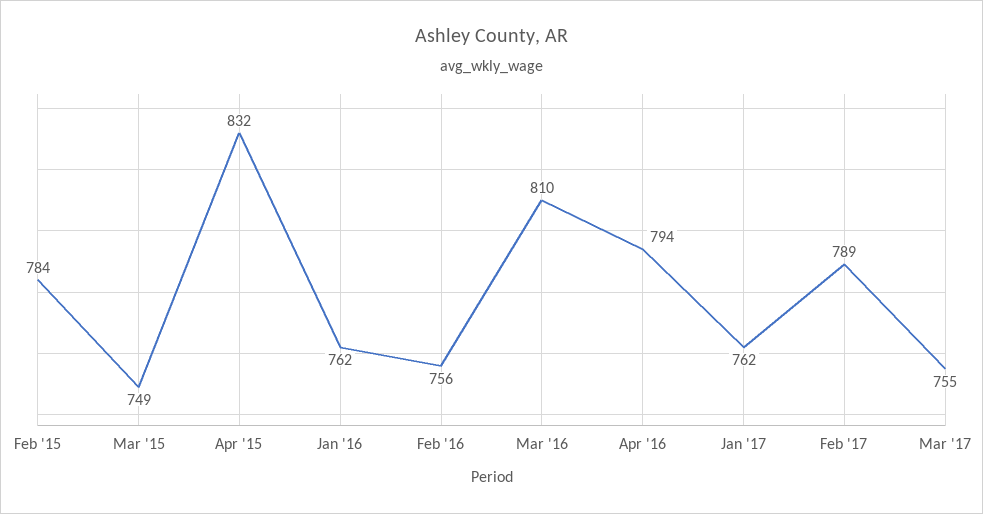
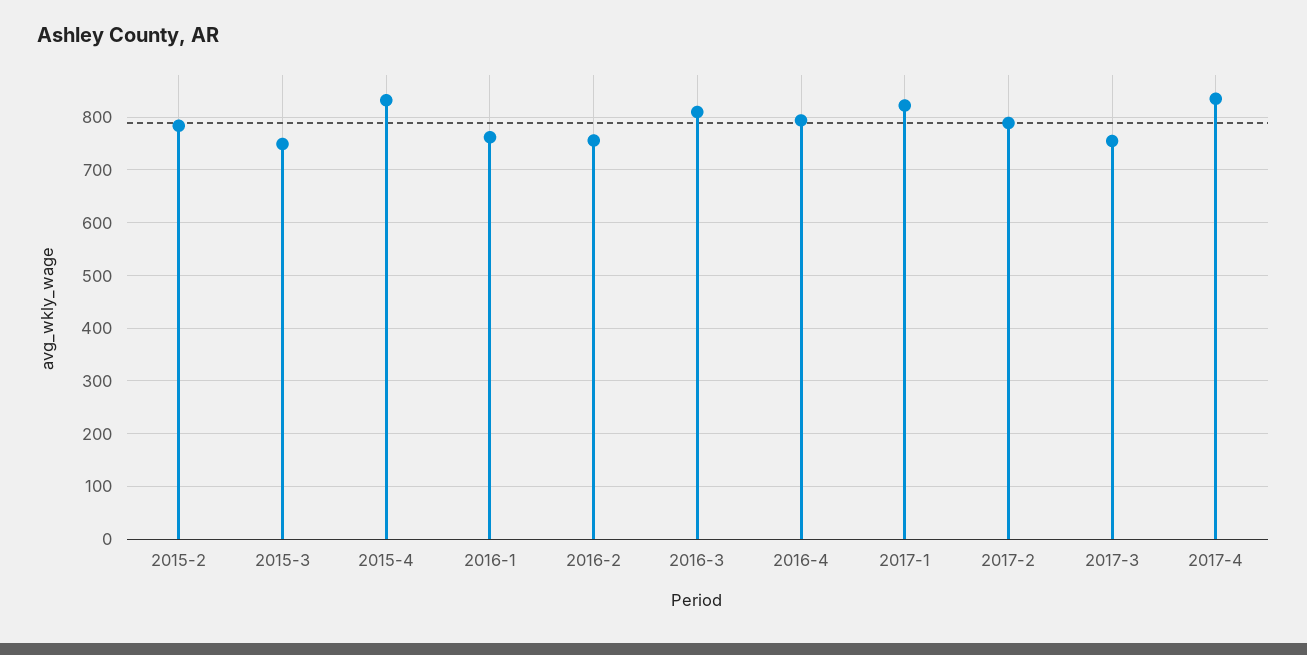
Jan '17: 762 -> 820
2017-4: none -> 840

